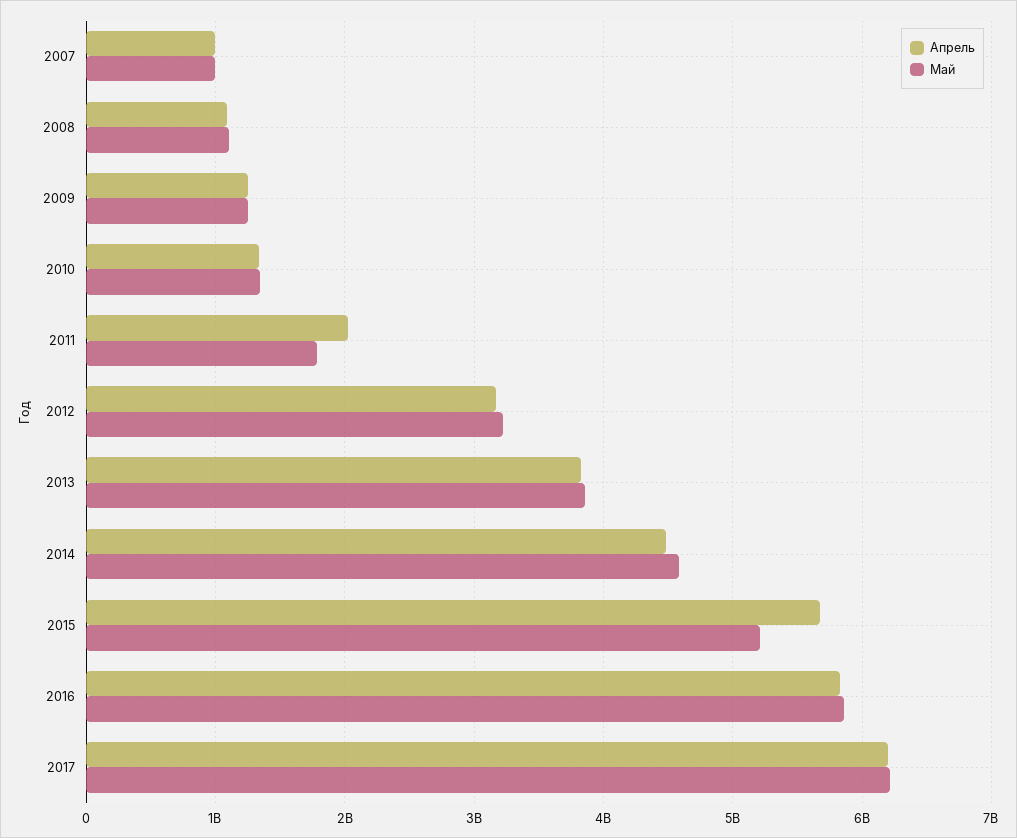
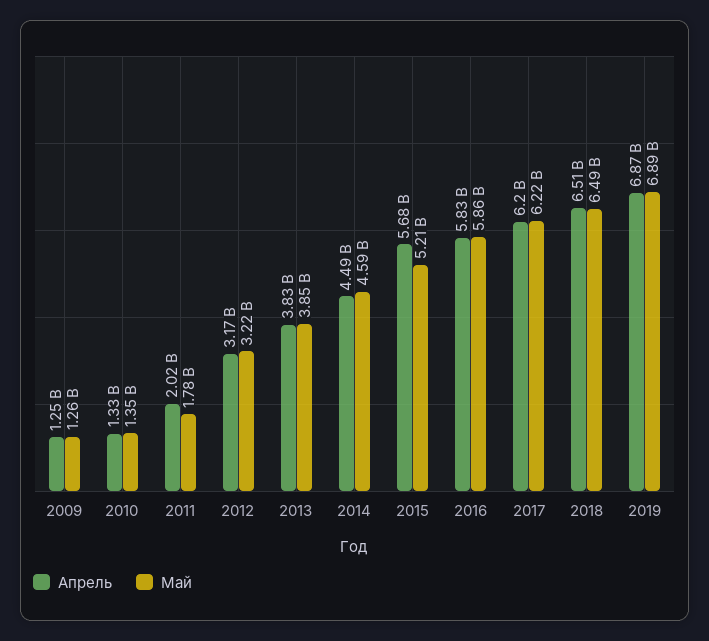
Апрель, 2007: 1000000000 -> none
Май, 2007: 1000000000 -> none
Апрель, 2008: 1100000000 -> none
Май, 2008: 1100000000 -> none
Апрель, 2018: none -> 6510000000
Май, 2018: none -> 6490000000
Апрель, 2019: none -> 6870000000
Май, 2019: none -> 6890000000

